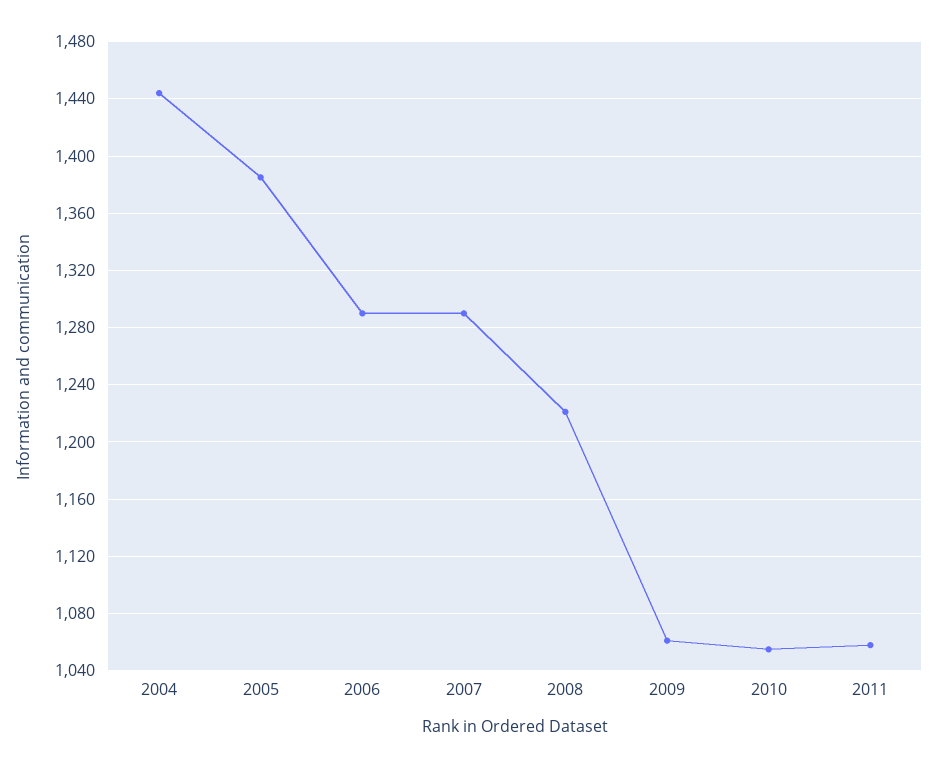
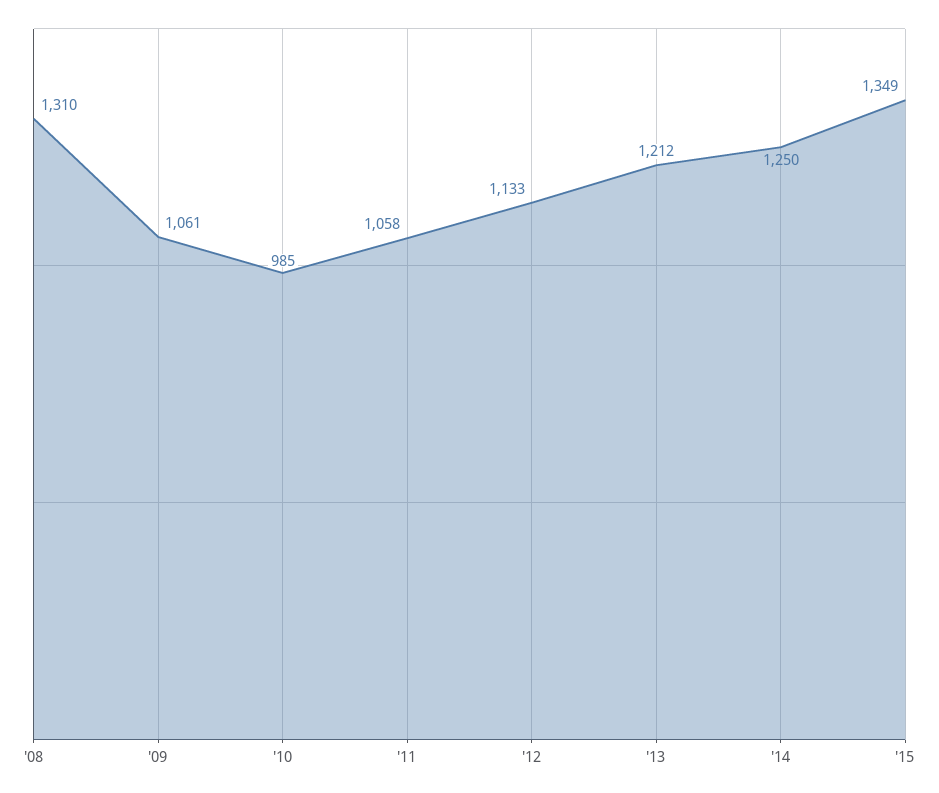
2004: 1445 -> none
2005: 1385 -> none
2006: 1290 -> none
2007: 1290 -> none
2008: 1220 -> 1310
2010: 1055 -> 985
'12: none -> 1133
'13: none -> 1212
'14: none -> 1250
'15: none -> 1349

